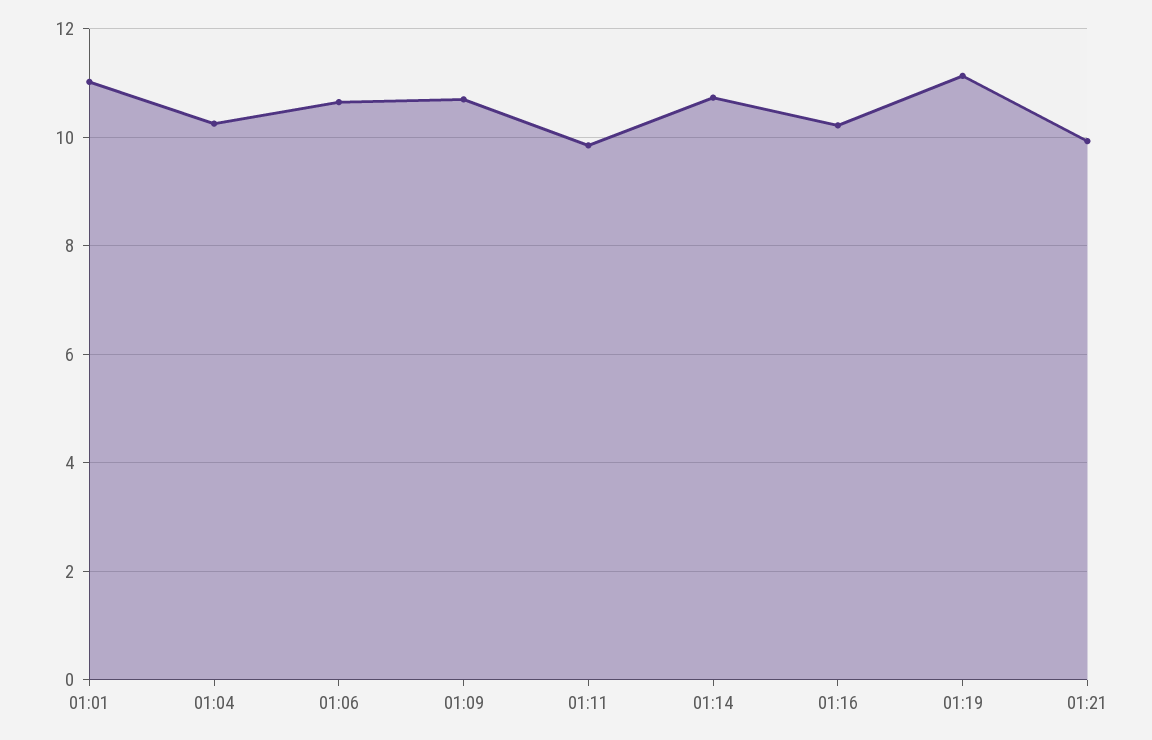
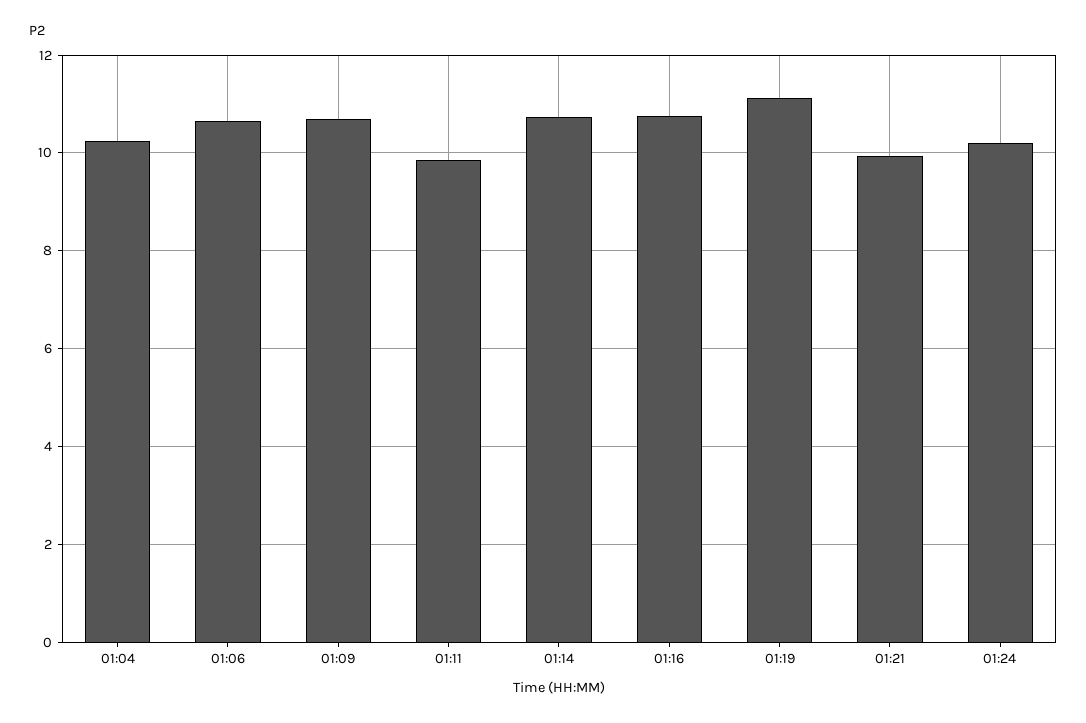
01:01: 11 -> none
01:16: 10.2 -> 10.8
01:24: none -> 10.2

